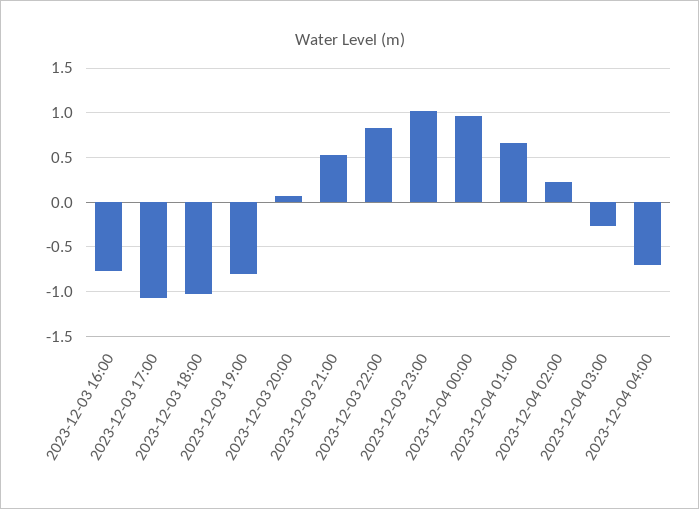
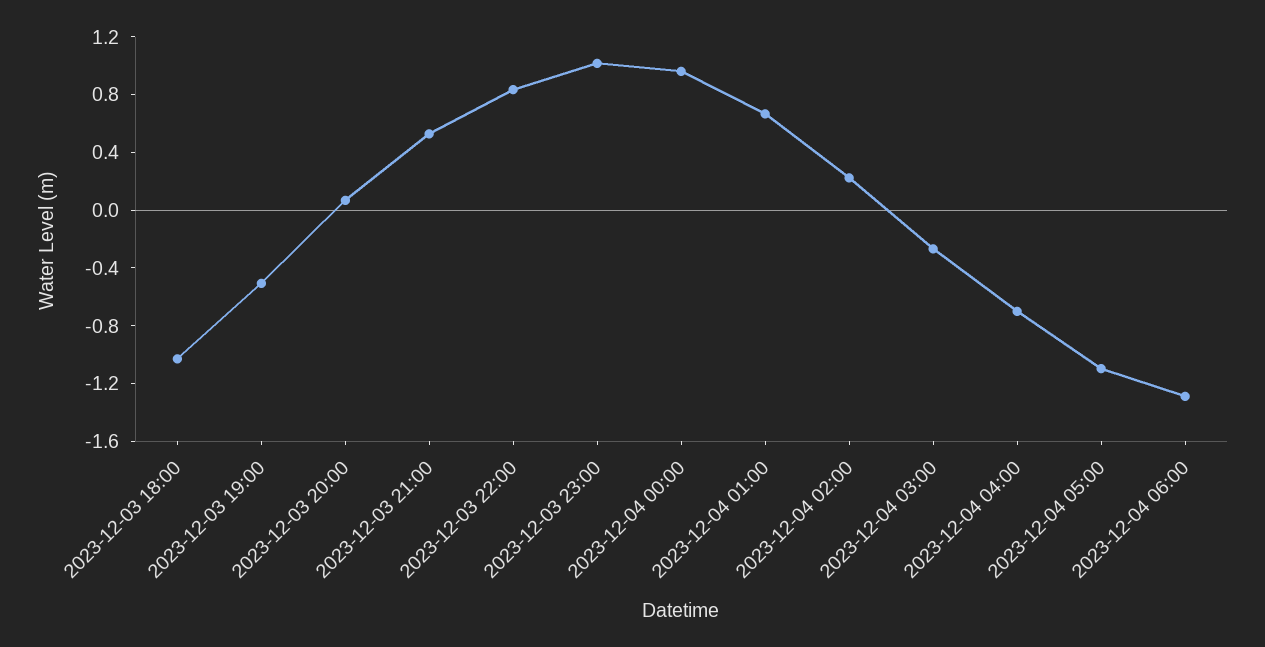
2023-12-03 16:00: -0.8 -> none
2023-12-03 17:00: -1.1 -> none
2023-12-03 19:00: -0.8 -> -0.5
2023-12-04 05:00: none -> -1.1
2023-12-04 06:00: none -> -1.3

